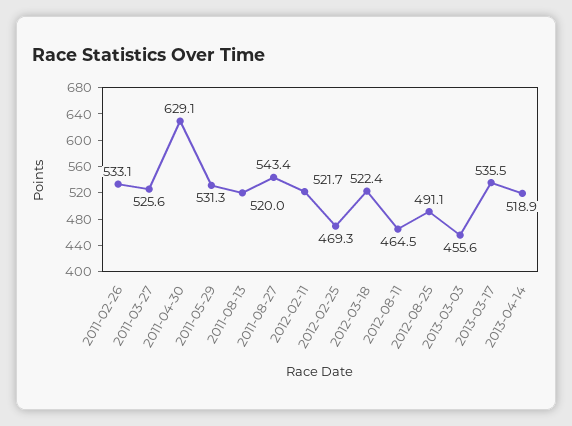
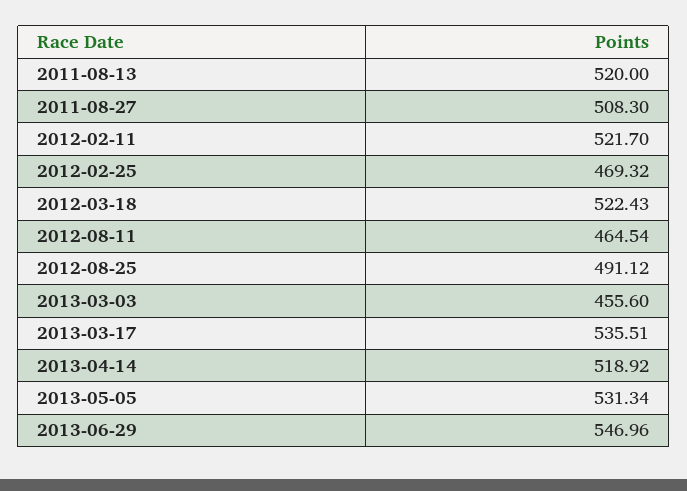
2011-02-26: 533.1 -> none
2011-03-27: 525.6 -> none
2011-04-30: 629.1 -> none
2011-05-29: 531.3 -> none
2011-08-27: 543.4 -> 508.3
2013-05-05: none -> 531.34
2013-06-29: none -> 546.96

